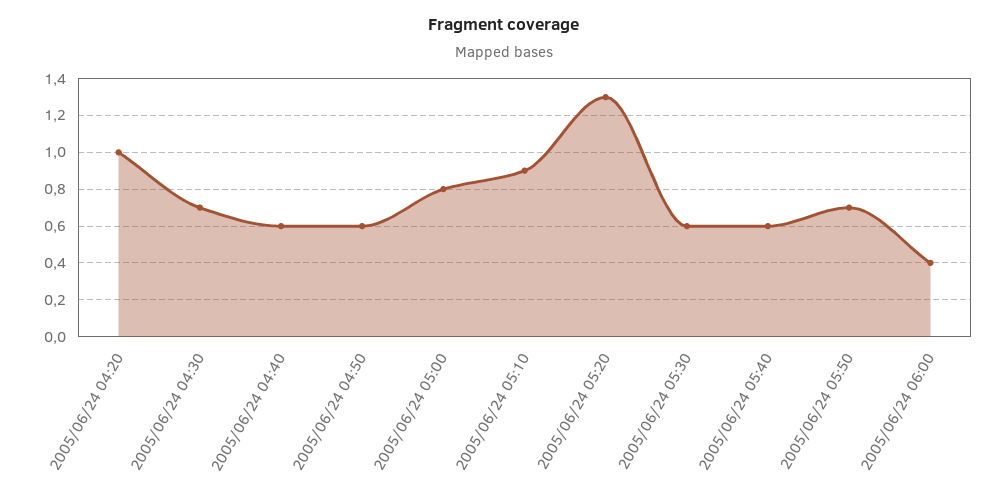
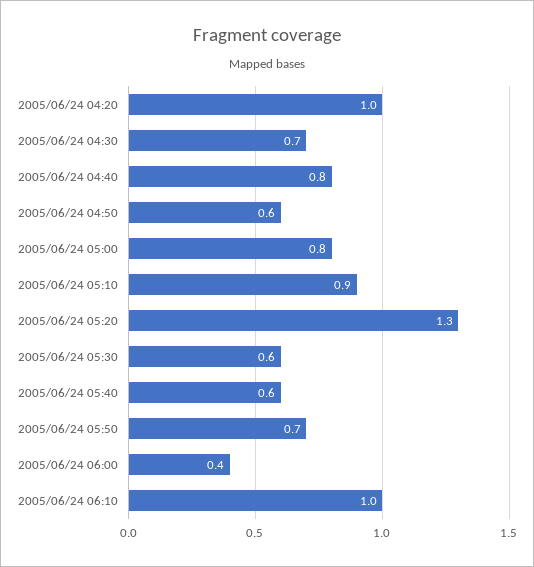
2005/06/24 04:40: 0.6 -> 0.8
2005/06/24 06:10: none -> 1

